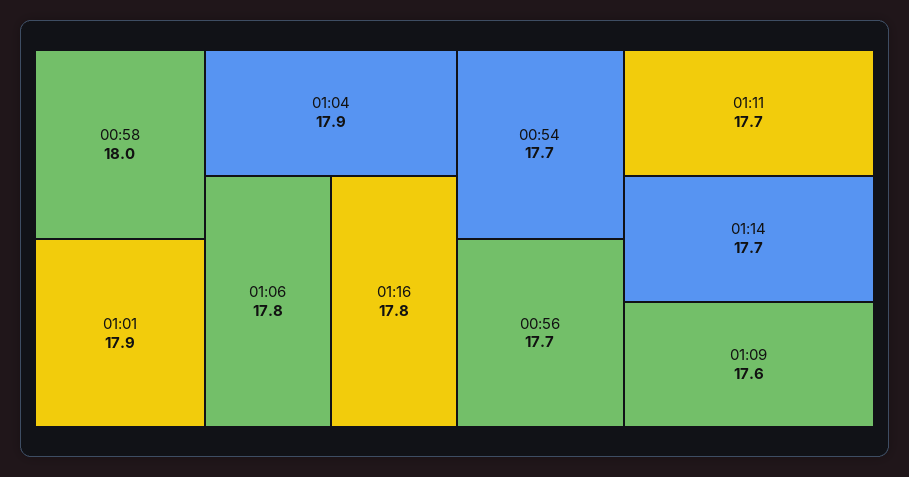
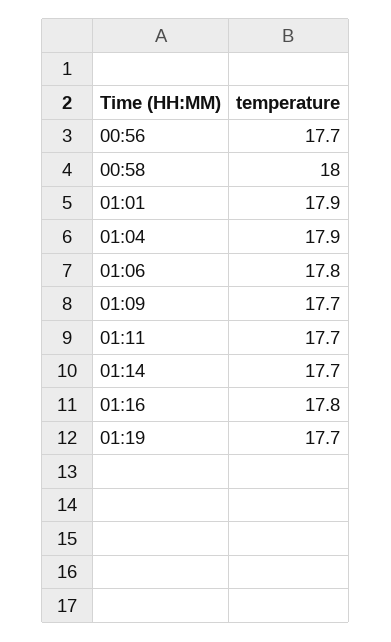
00:54: 17.7 -> none
01:09: 17.6 -> 17.7
01:19: none -> 17.7

